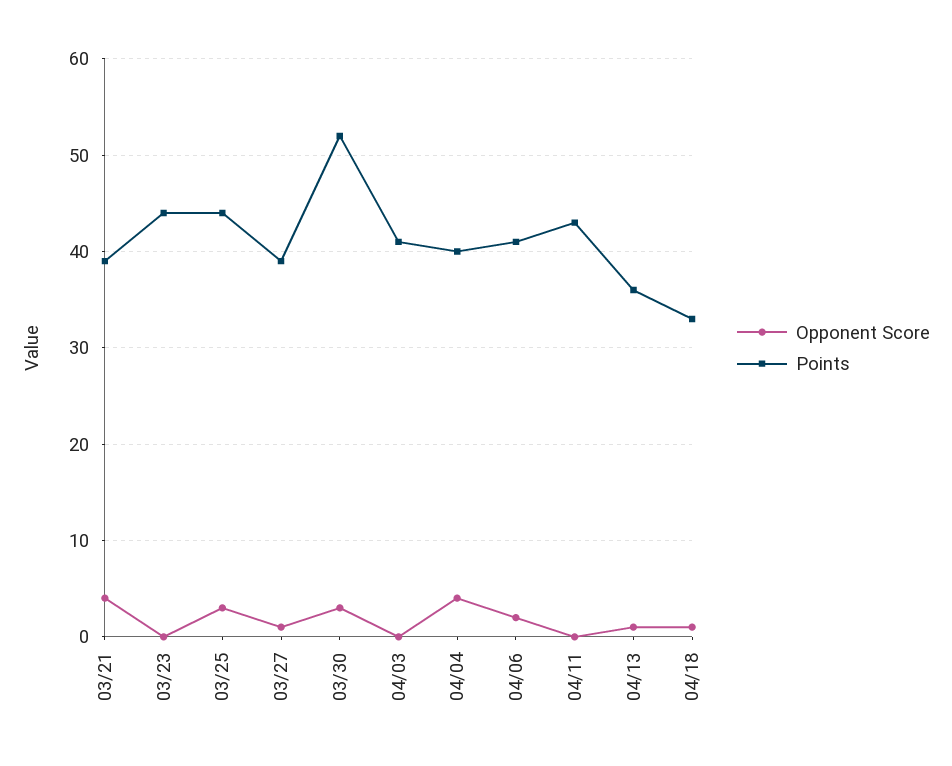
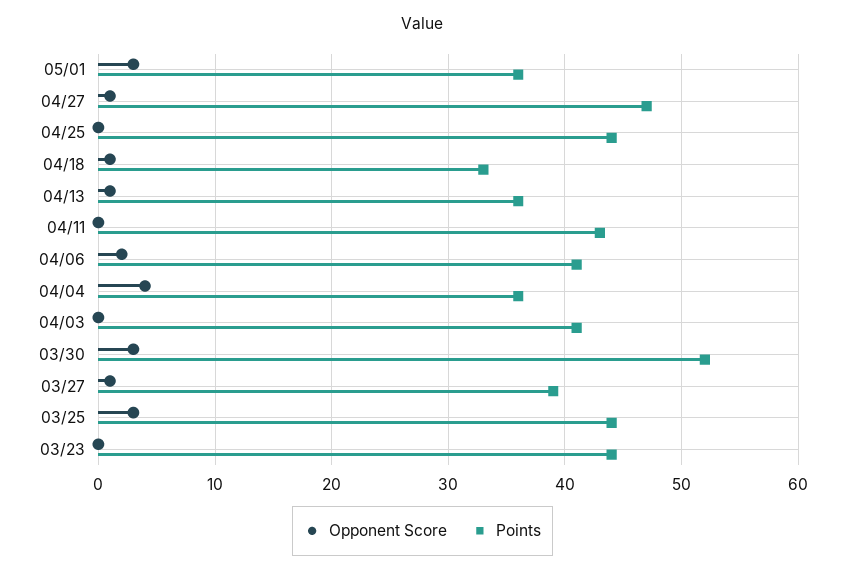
Opponent Score, 03/21: 4 -> none
Points, 03/21: 39 -> none
Points, 04/04: 40 -> 36
Opponent Score, 05/01: none -> 3
Points, 05/01: none -> 36
Opponent Score, 04/27: none -> 1
Points, 04/27: none -> 47
Opponent Score, 04/25: none -> 0
Points, 04/25: none -> 44

